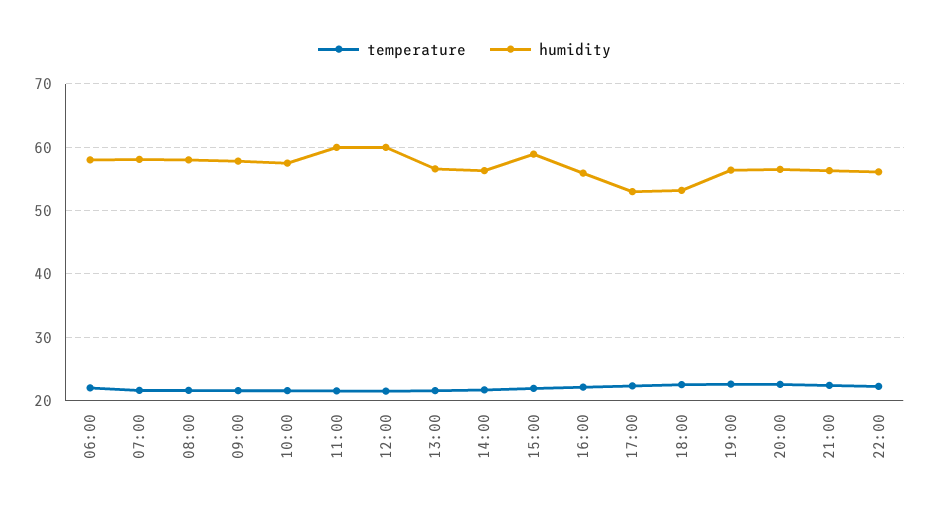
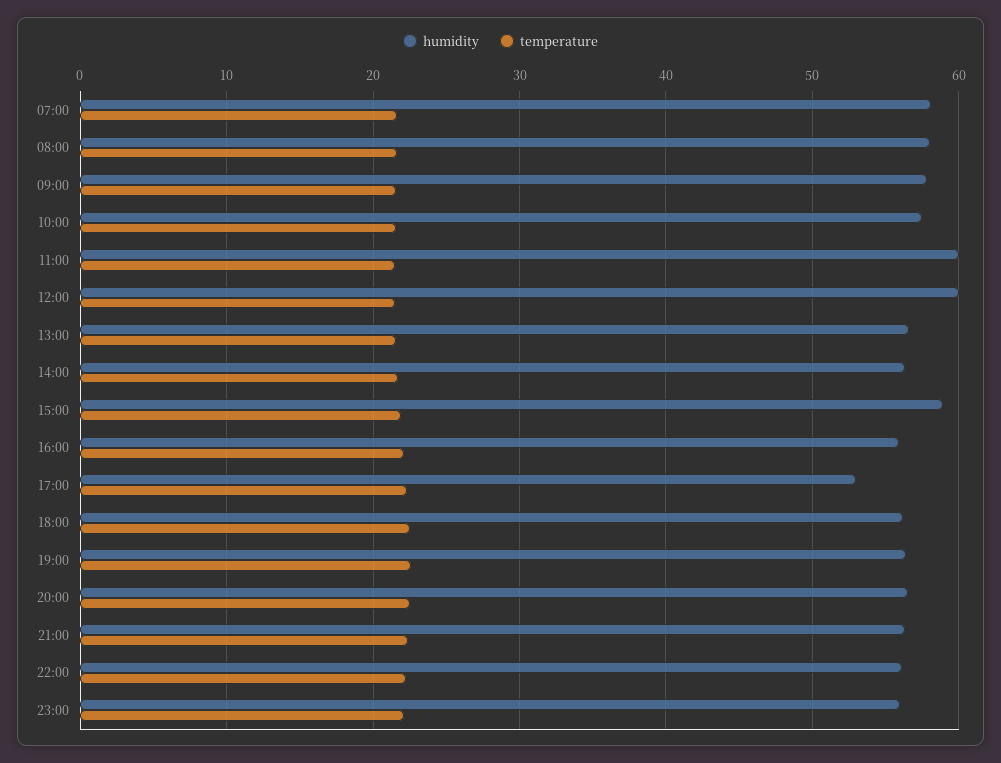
temperature, 06:00: 22 -> none
humidity, 06:00: 58 -> none
humidity, 18:00: 53 -> 56
humidity, 23:00: none -> 56
temperature, 23:00: none -> 22

